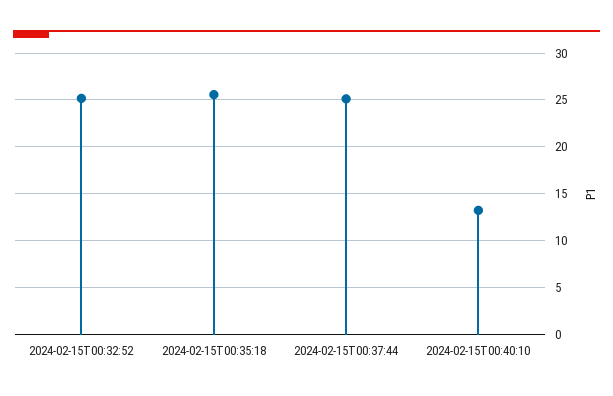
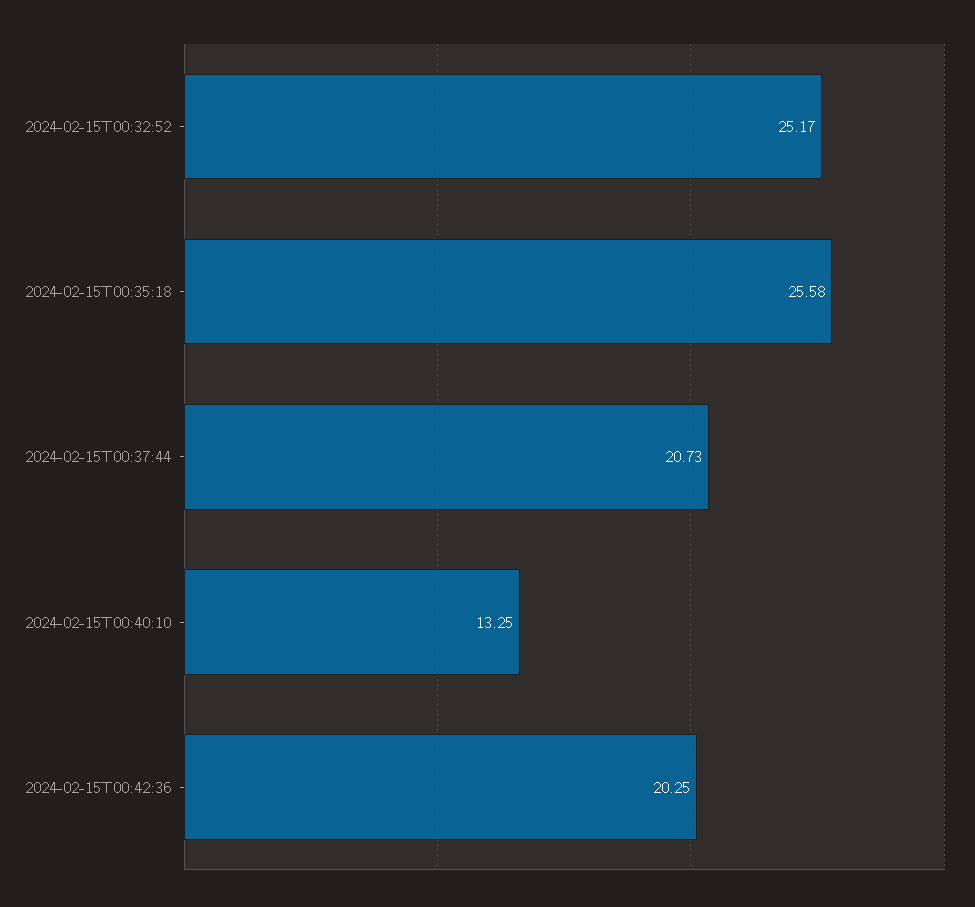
2024-02-15T00:37:44: 25 -> 20.73
2024-02-15T00:42:36: none -> 20.25

